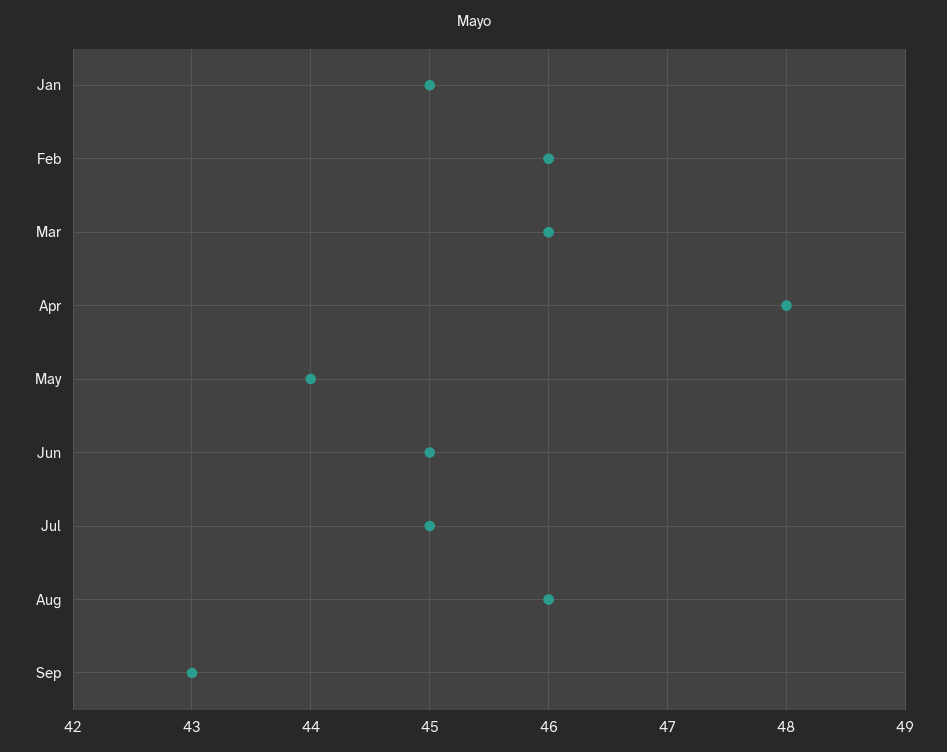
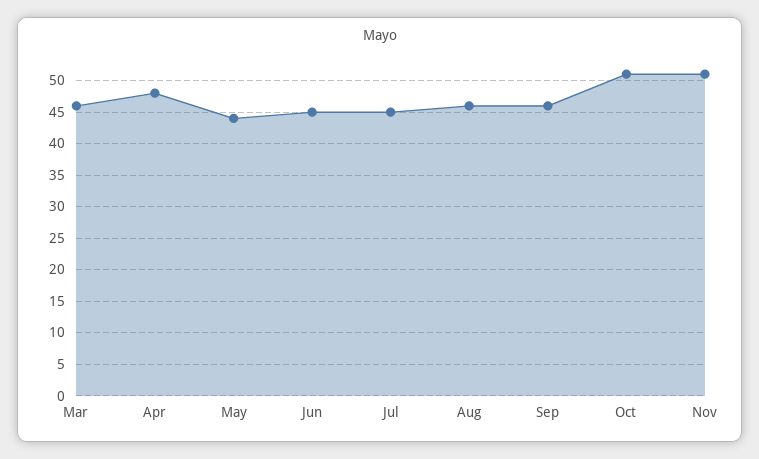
Jan: 45 -> none
Feb: 46 -> none
Sep: 43 -> 46
Oct: none -> 51
Nov: none -> 51

